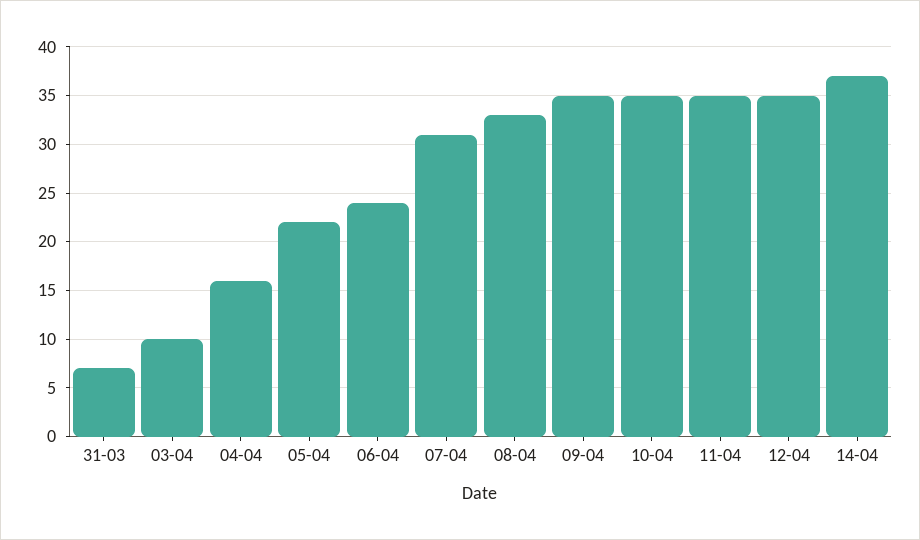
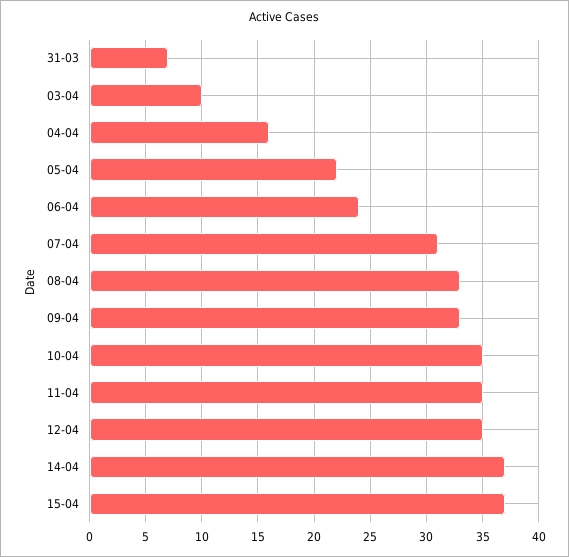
09-04: 35 -> 33
15-04: none -> 37

